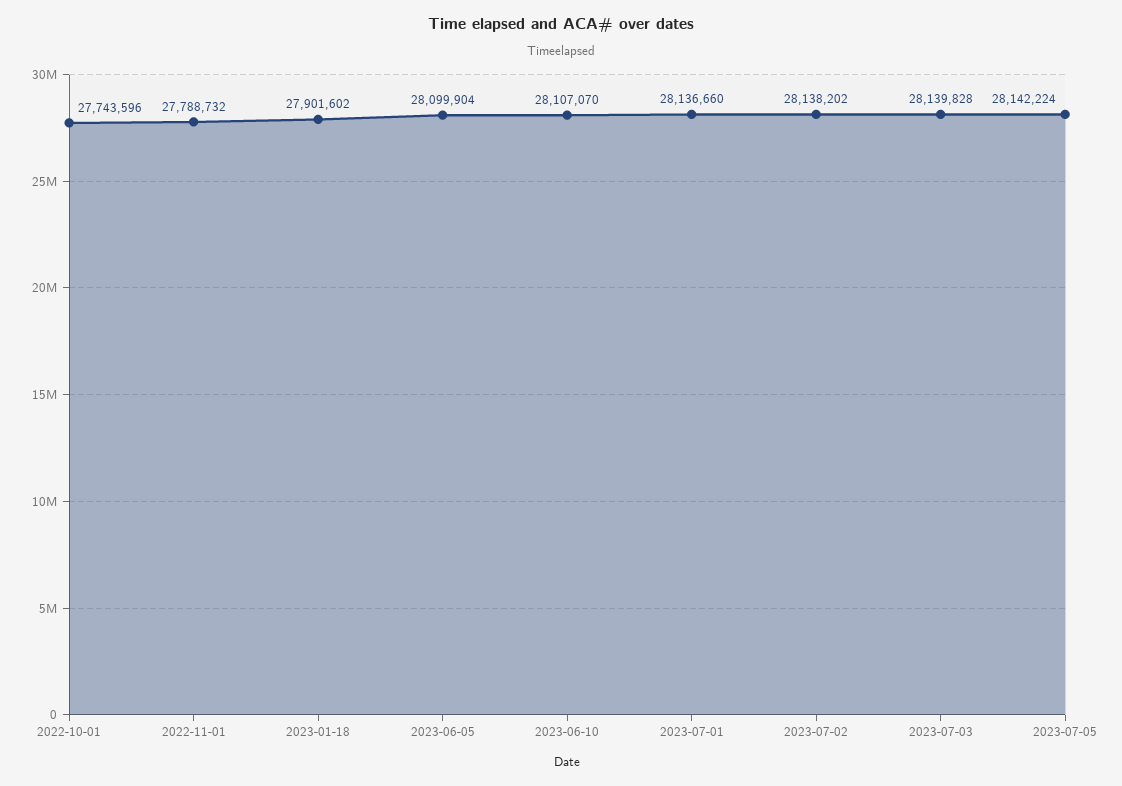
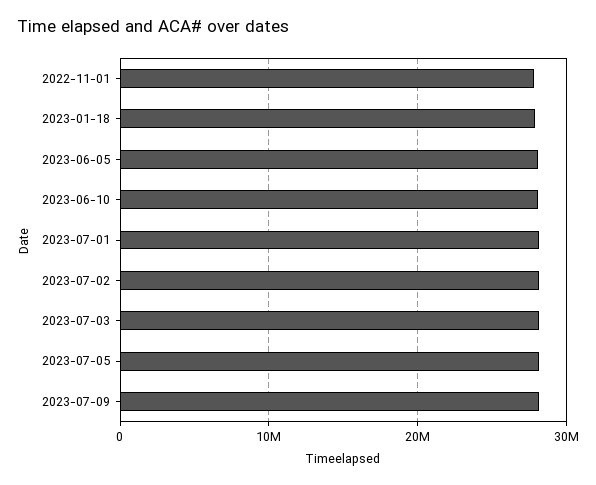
2022-10-01: 27743596 -> none
2023-07-09: none -> 28000000

